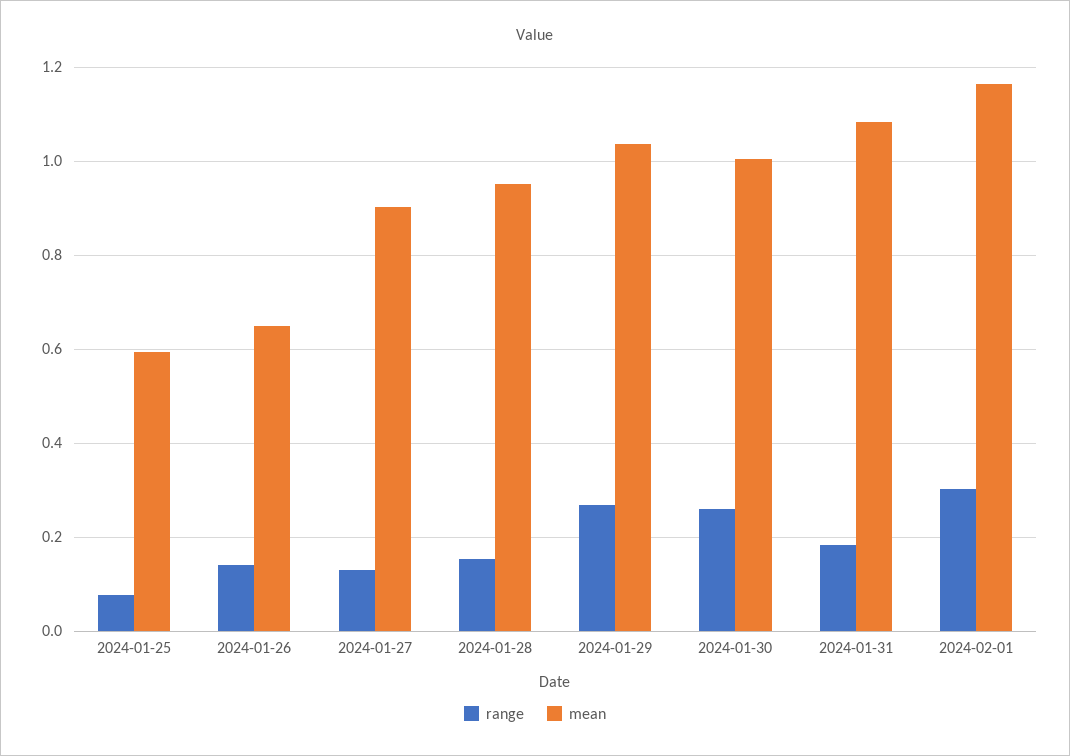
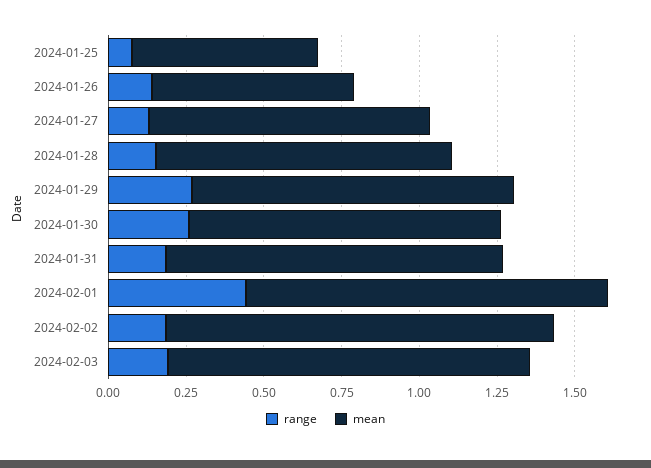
range, 2024-02-01: 0.3 -> 0.45
range, 2024-02-02: none -> 0.2
mean, 2024-02-02: none -> 1.25
range, 2024-02-03: none -> 0.2
mean, 2024-02-03: none -> 1.15

